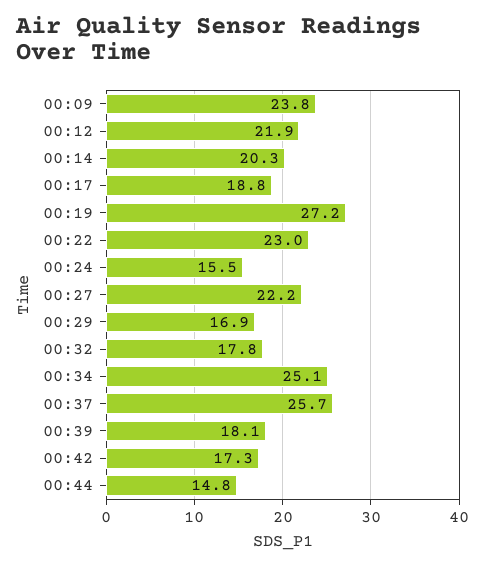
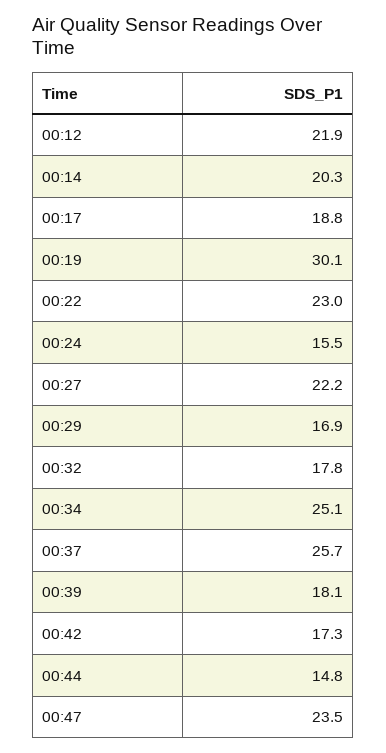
00:09: 23.8 -> none
00:19: 27.2 -> 30.1
00:47: none -> 23.5

